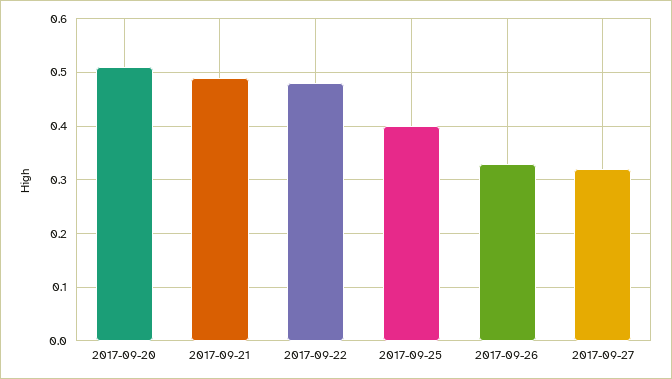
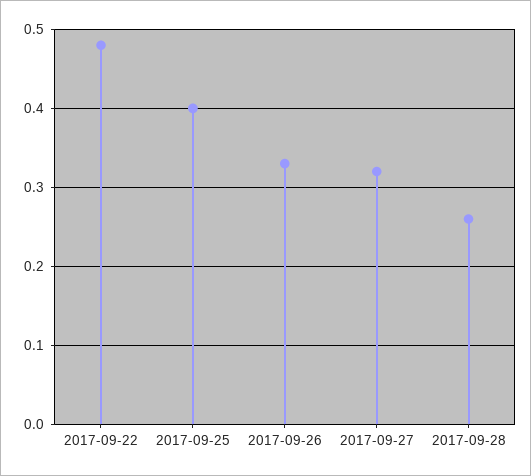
2017-09-20: 0.5 -> none
2017-09-21: 0.5 -> none
2017-09-28: none -> 0.26

